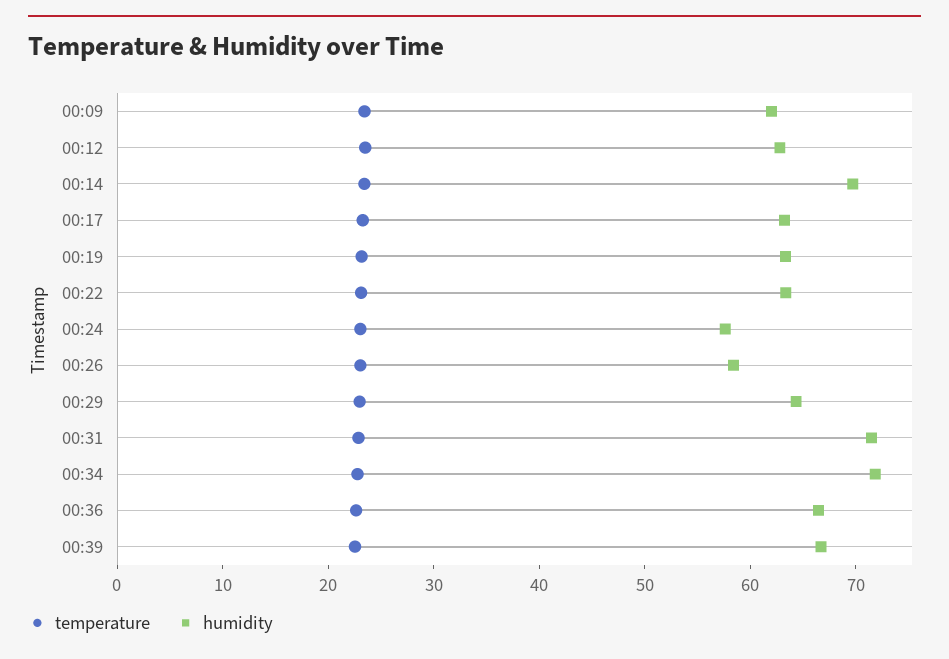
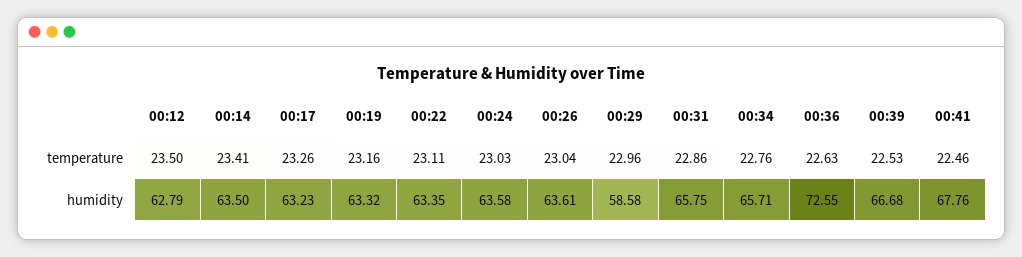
temperature, 00:09: 24 -> none
humidity, 00:09: 62 -> none
humidity, 00:14: 70 -> 63.5
humidity, 00:24: 58 -> 63.58
humidity, 00:26: 58 -> 63.61
humidity, 00:29: 64 -> 58.58
humidity, 00:31: 72 -> 65.75
humidity, 00:34: 72 -> 65.71
humidity, 00:36: 66 -> 72.55
temperature, 00:41: none -> 22.46
humidity, 00:41: none -> 67.76

